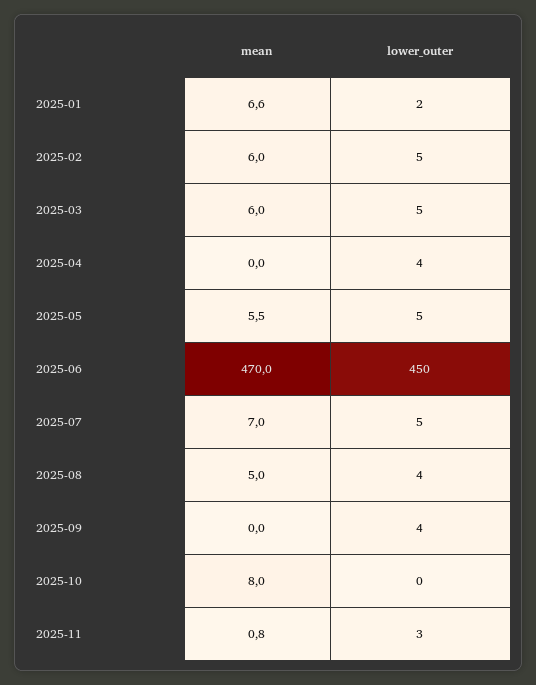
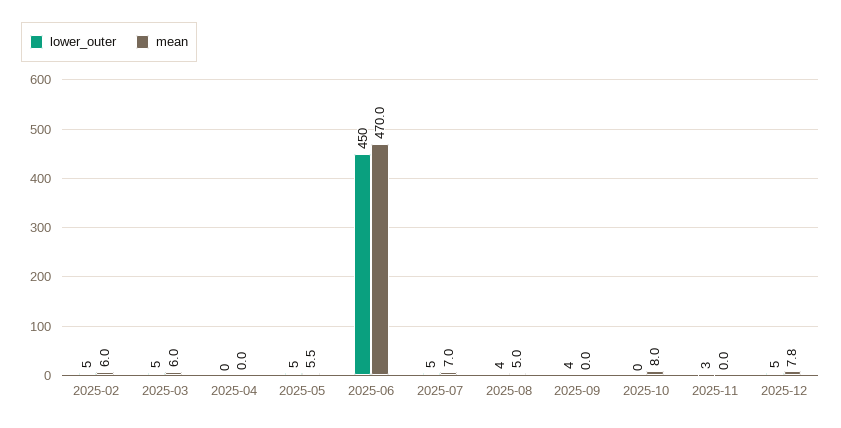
mean, 2025-01: 6.6 -> none
lower_outer, 2025-01: 2 -> none
lower_outer, 2025-04: 4 -> 0
mean, 2025-11: 0.8 -> 0
lower_outer, 2025-12: none -> 5
mean, 2025-12: none -> 7.8

